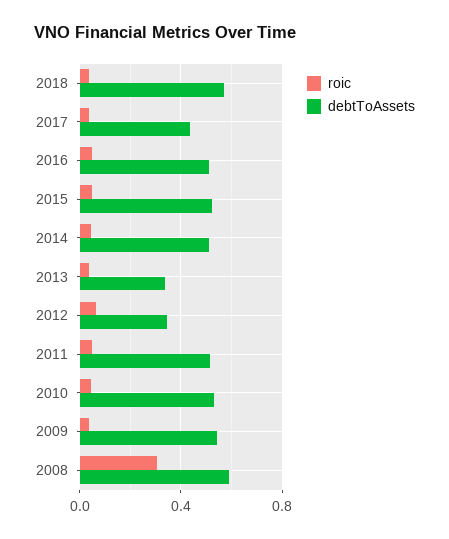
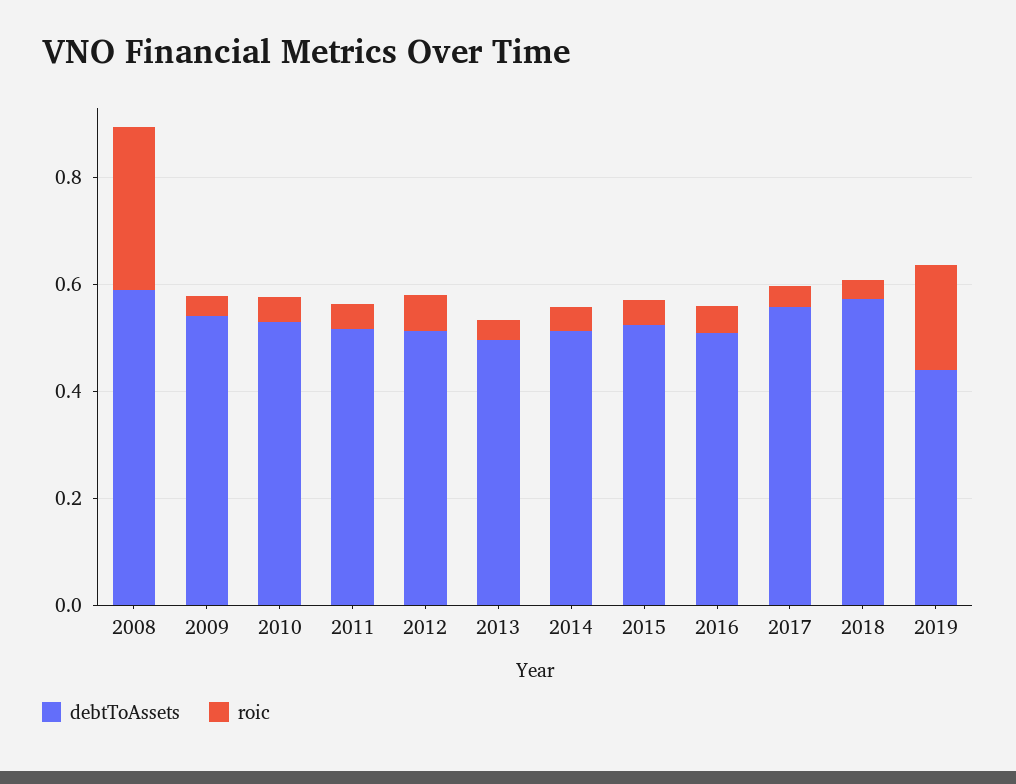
debtToAssets, 2017: 0.45 -> 0.55
debtToAssets, 2013: 0.35 -> 0.5
debtToAssets, 2012: 0.35 -> 0.5
debtToAssets, 2019: none -> 0.45
roic, 2019: none -> 0.2

